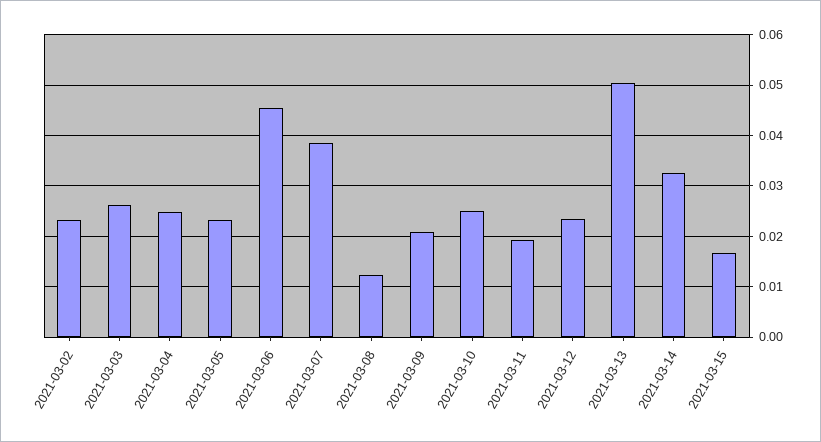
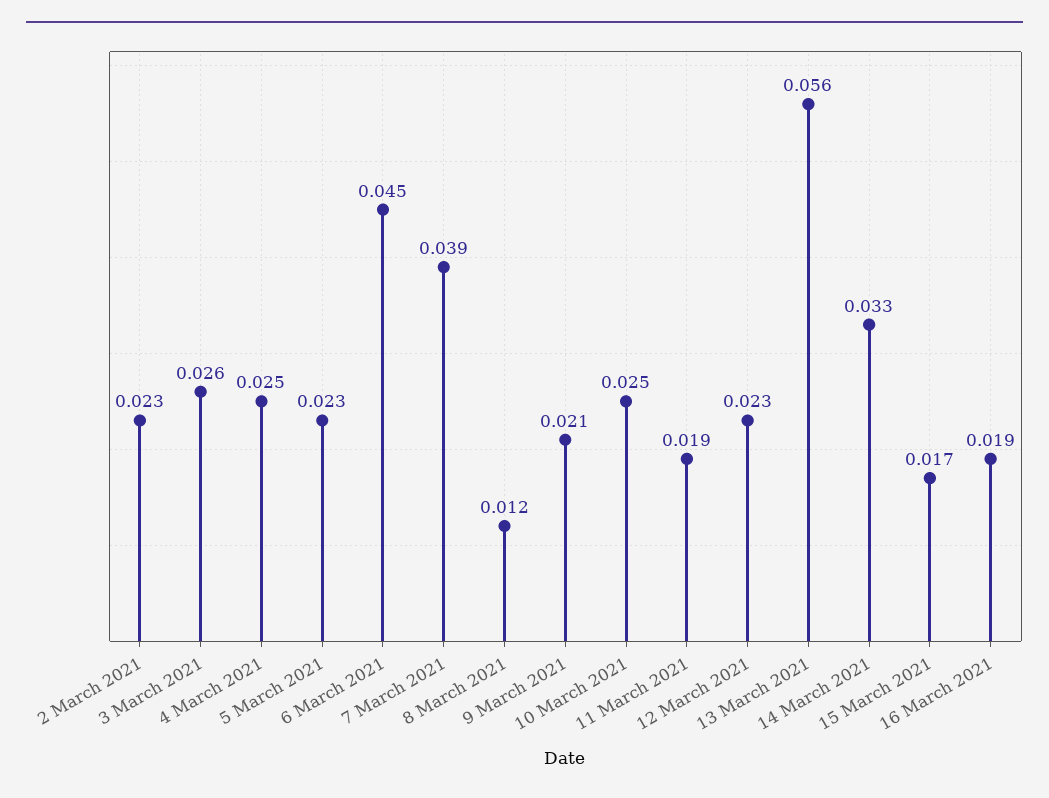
2021-03-13: 0.05 -> 0.056
16 March 2021: none -> 0.019

